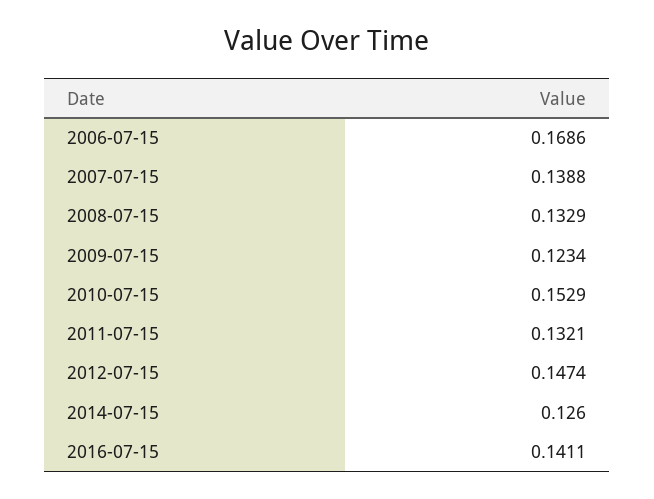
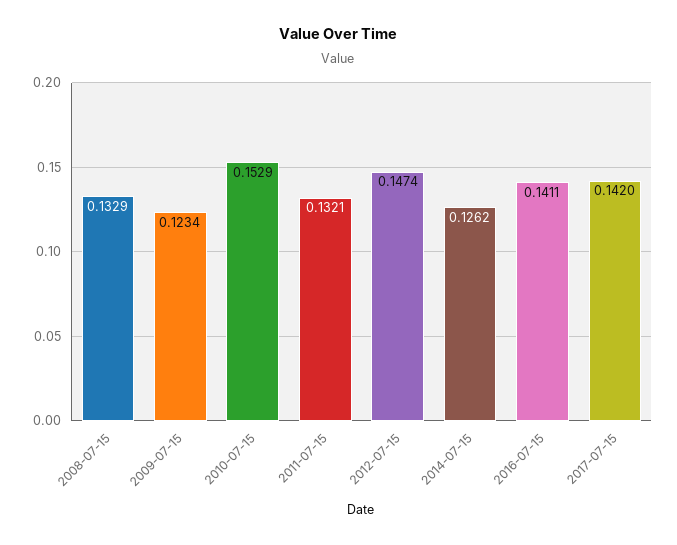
2006-07-15: 0.1686 -> none
2007-07-15: 0.1388 -> none
2014-07-15: 0.126 -> 0.1262
2017-07-15: none -> 0.142

